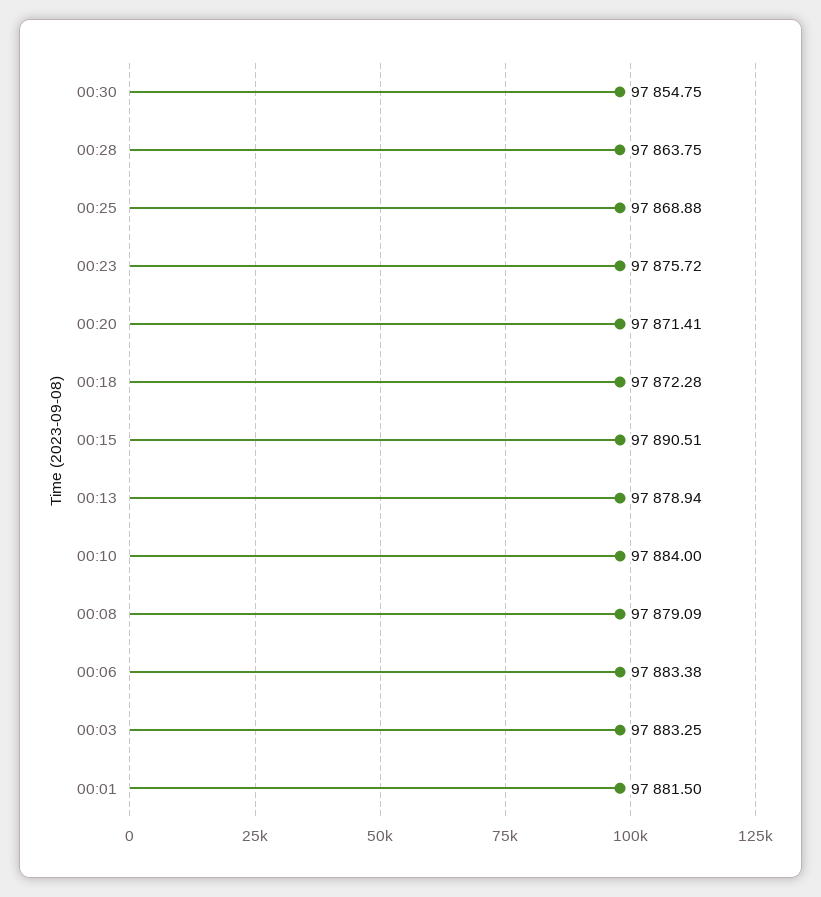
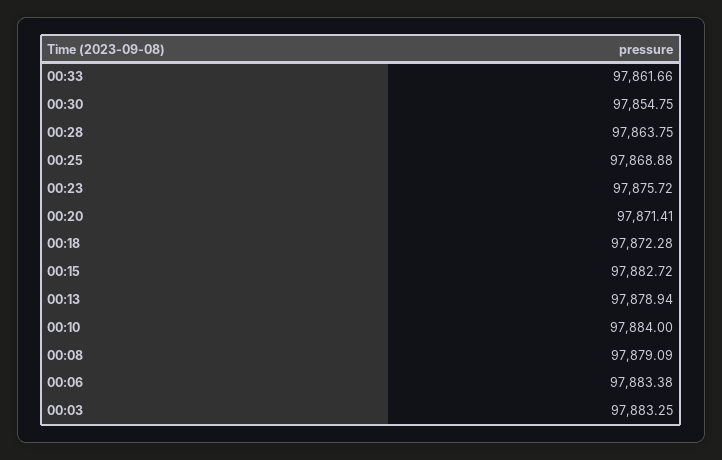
00:15: 97890.51 -> 97882.72
00:01: 97881.5 -> none
00:33: none -> 97861.66

